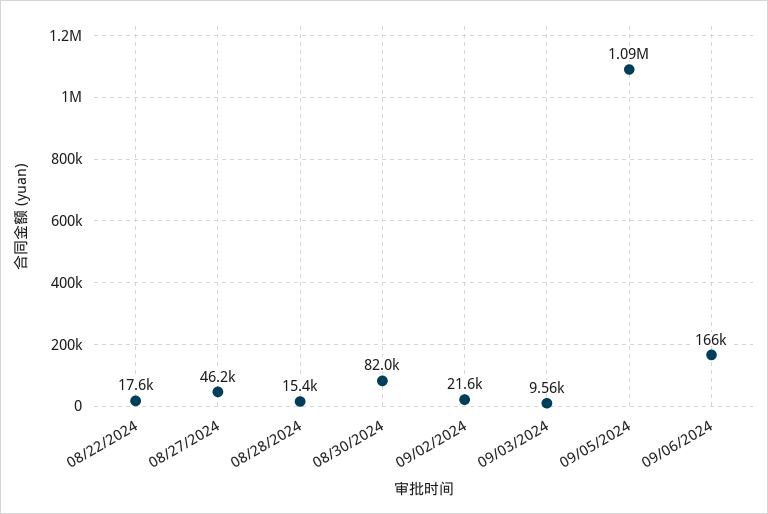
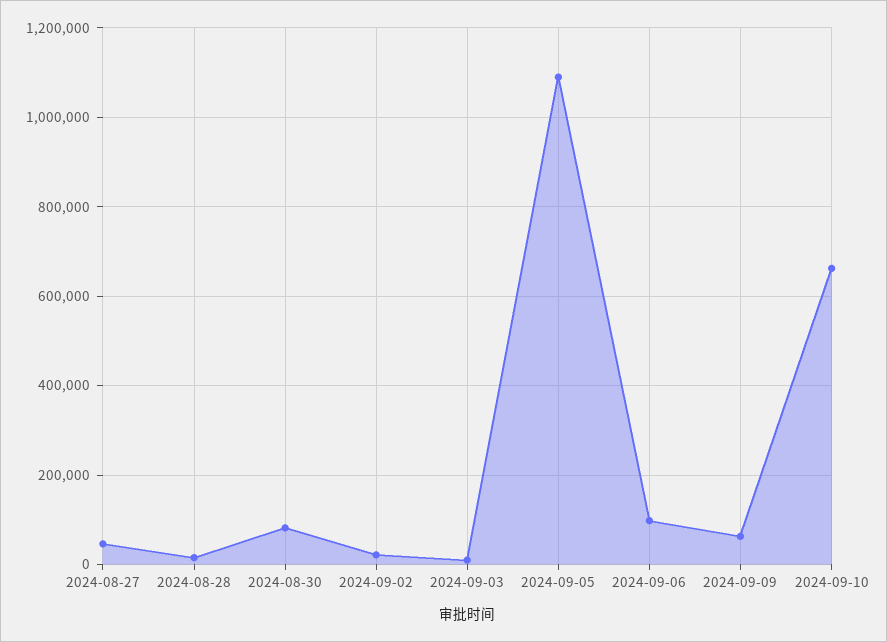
08/22/2024: 17600 -> none
09/06/2024: 166000 -> 100000
2024-09-09: none -> 60000
2024-09-10: none -> 660000

